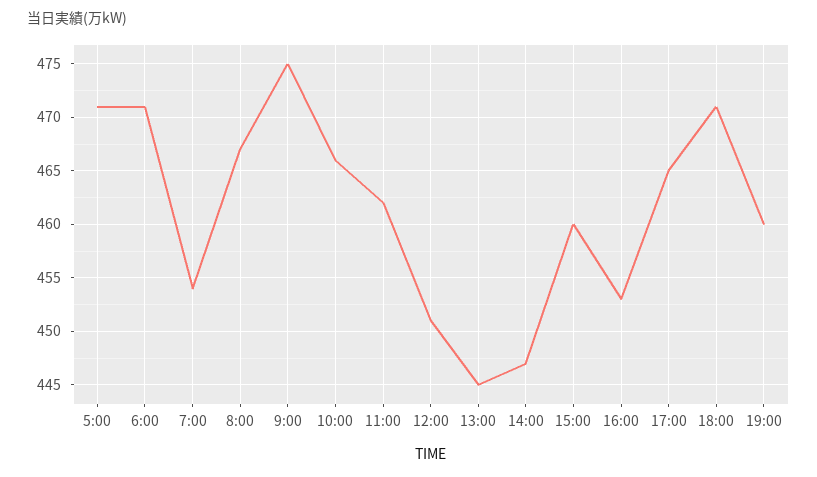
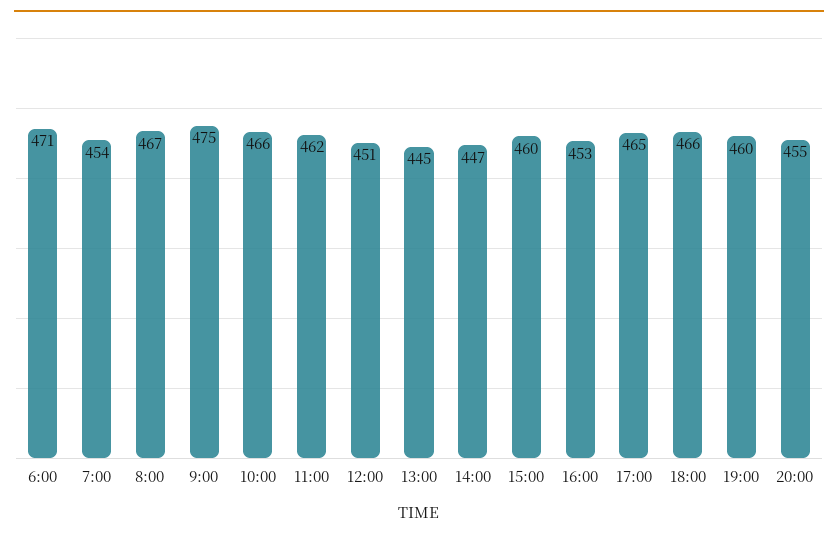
5:00: 471 -> none
18:00: 471 -> 466
20:00: none -> 455

